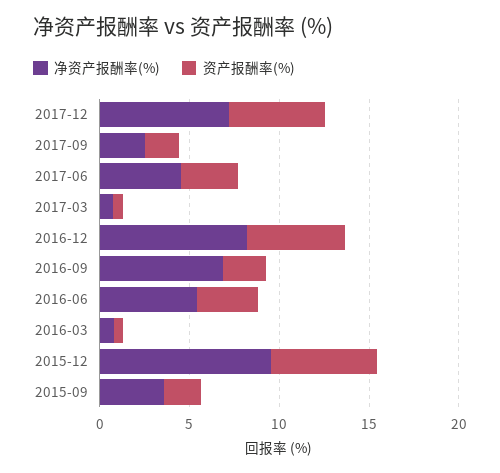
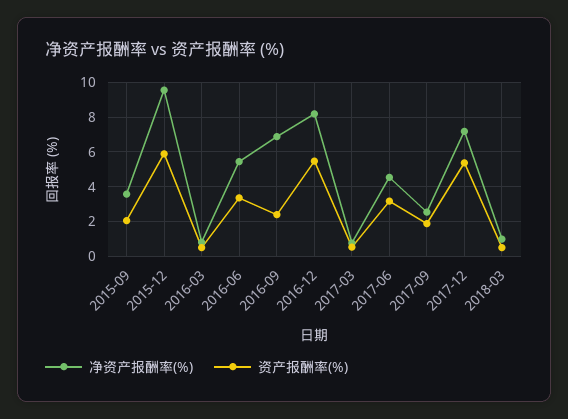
净资产报酬率(%), 2018-03: none -> 1
资产报酬率(%), 2018-03: none -> 0.5

